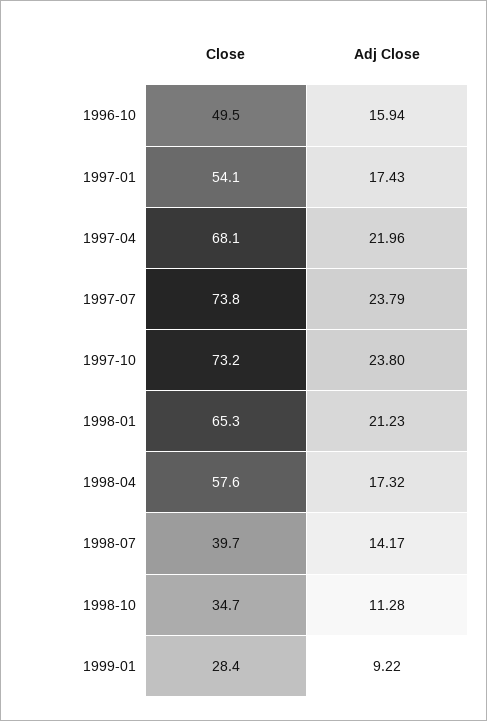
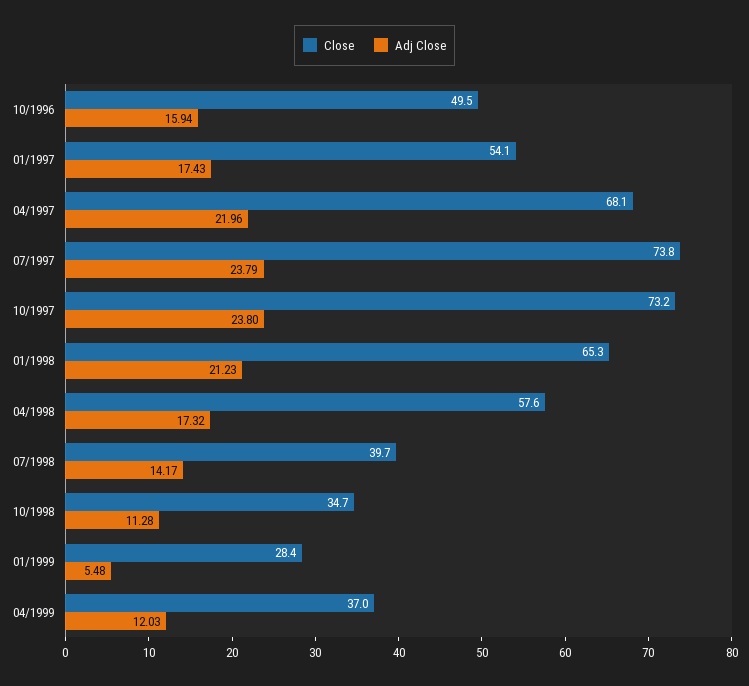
Adj Close, 1999-01: 9.22 -> 5.48
Close, 04/1999: none -> 37
Adj Close, 04/1999: none -> 12.03

